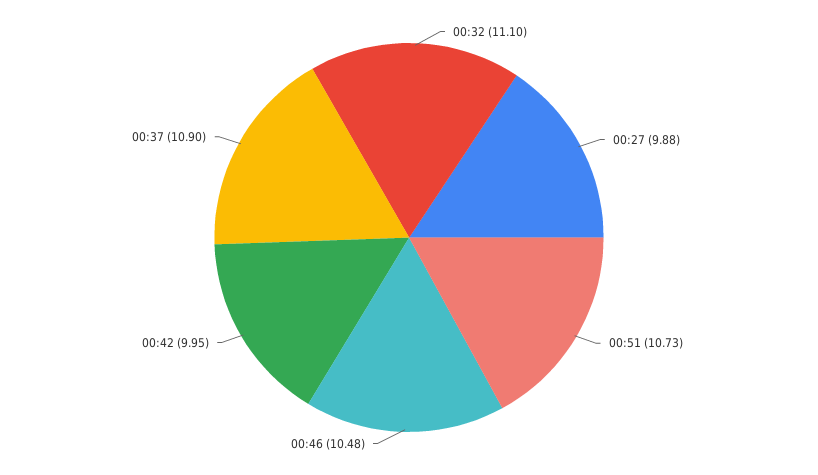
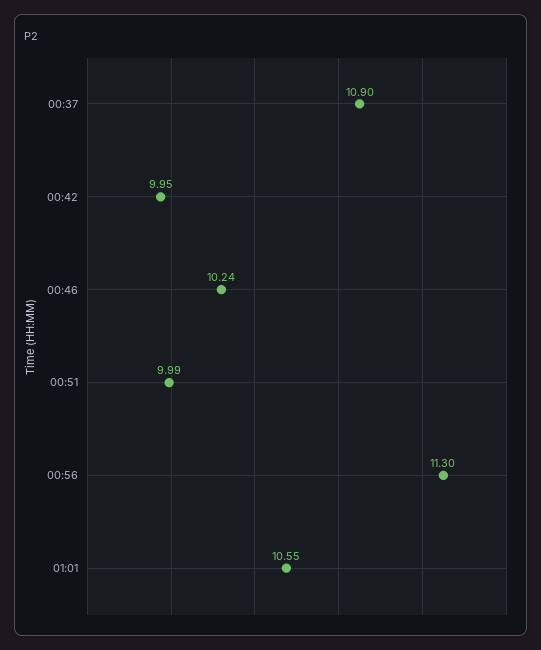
00:32: 11.1 -> none
00:27: 9.88 -> none
00:51: 10.73 -> 9.99
00:46: 10.48 -> 10.24
00:56: none -> 11.3
01:01: none -> 10.55

